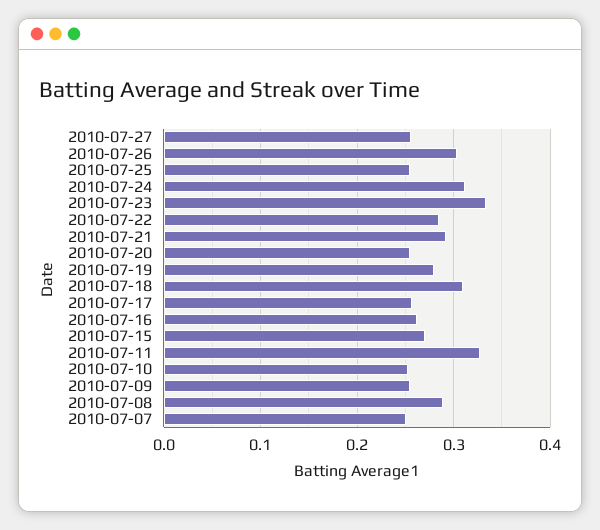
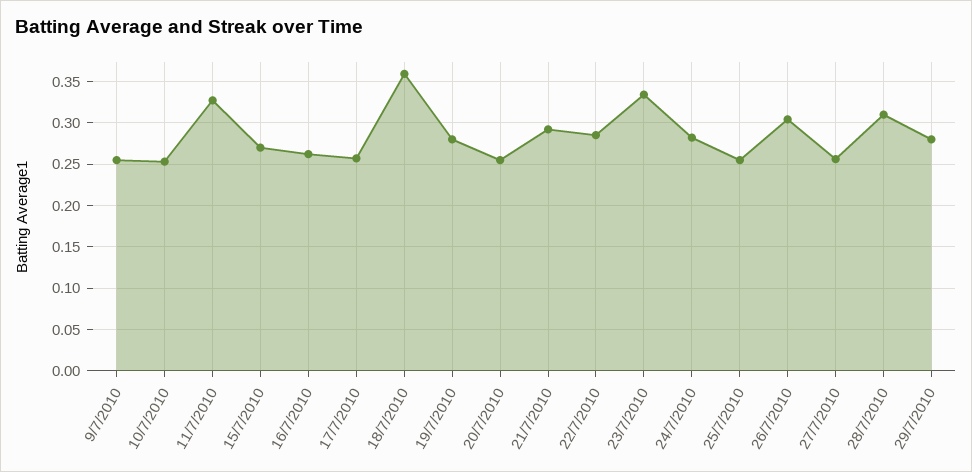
2010-07-24: 0.31 -> 0.28
2010-07-18: 0.31 -> 0.36
2010-07-08: 0.29 -> none
2010-07-07: 0.25 -> none
28/7/2010: none -> 0.31
29/7/2010: none -> 0.28

